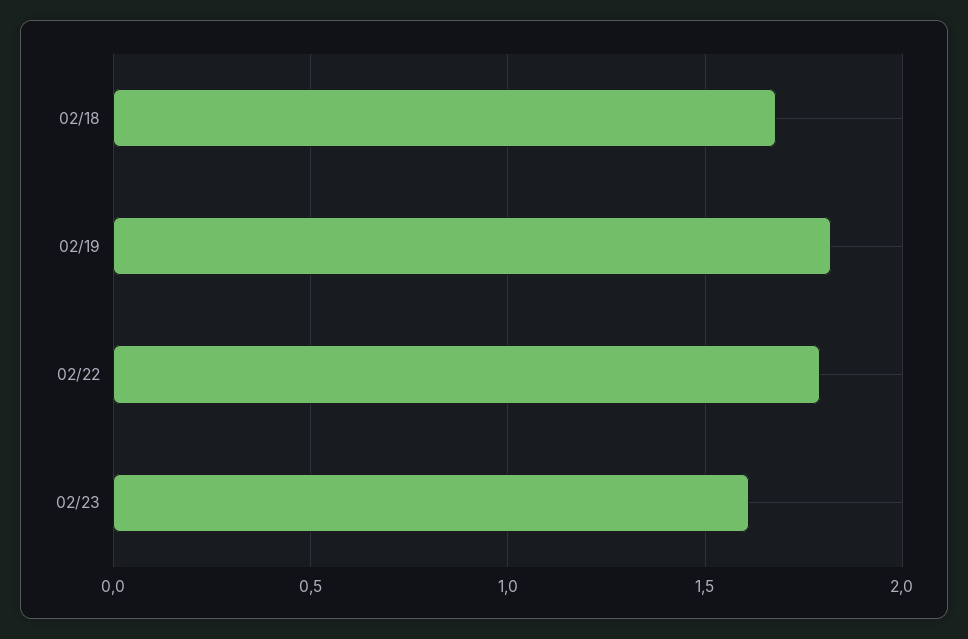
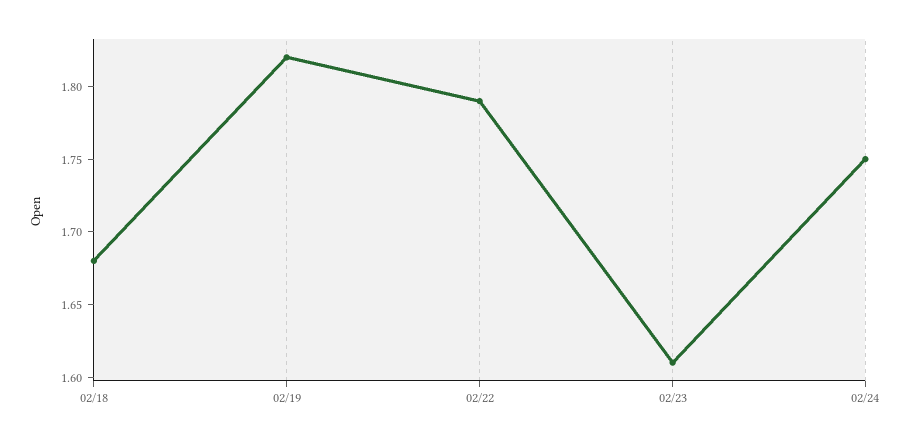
02/24: none -> 1.75

